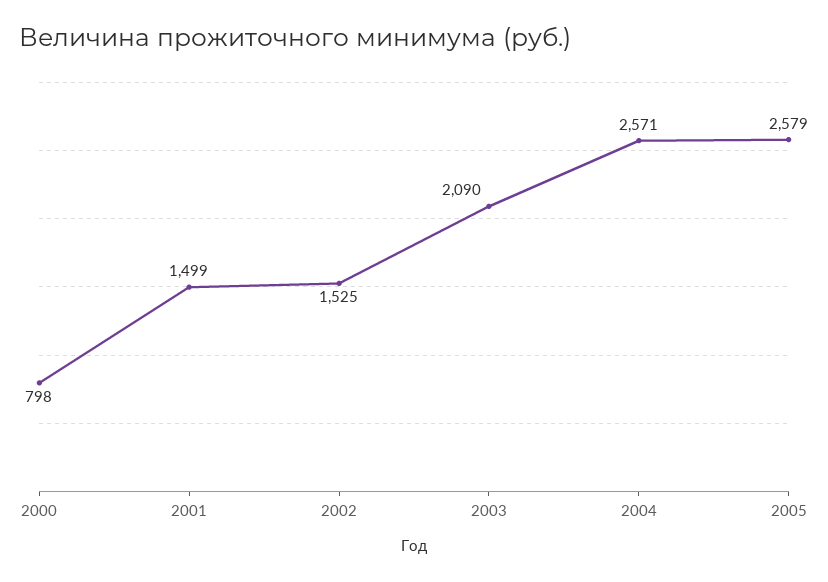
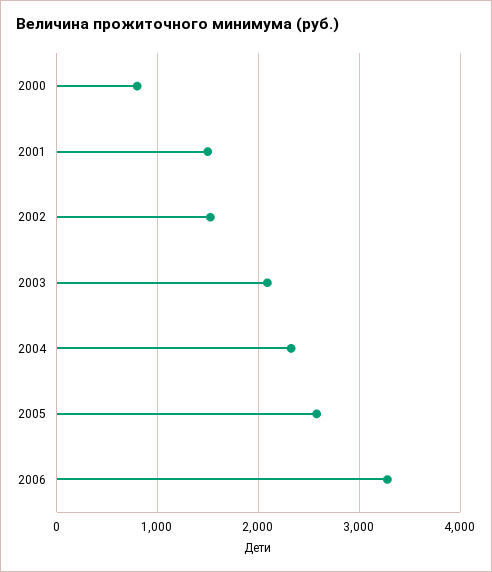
2004: 2571 -> 2300
2006: none -> 3300

